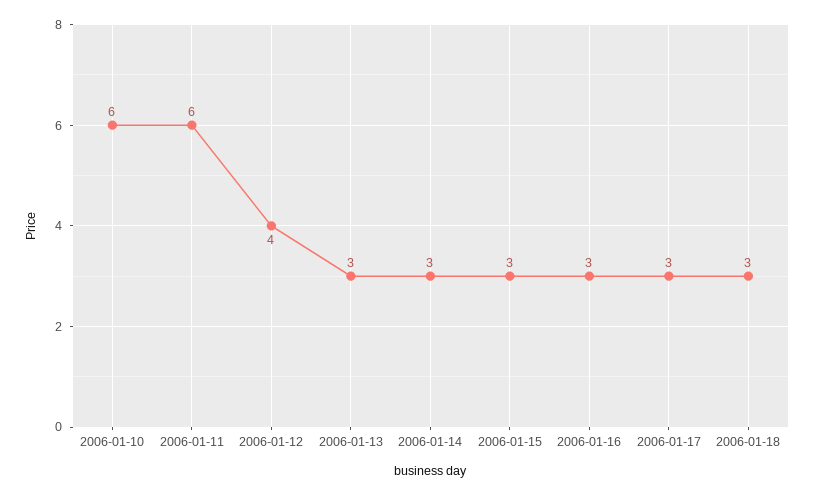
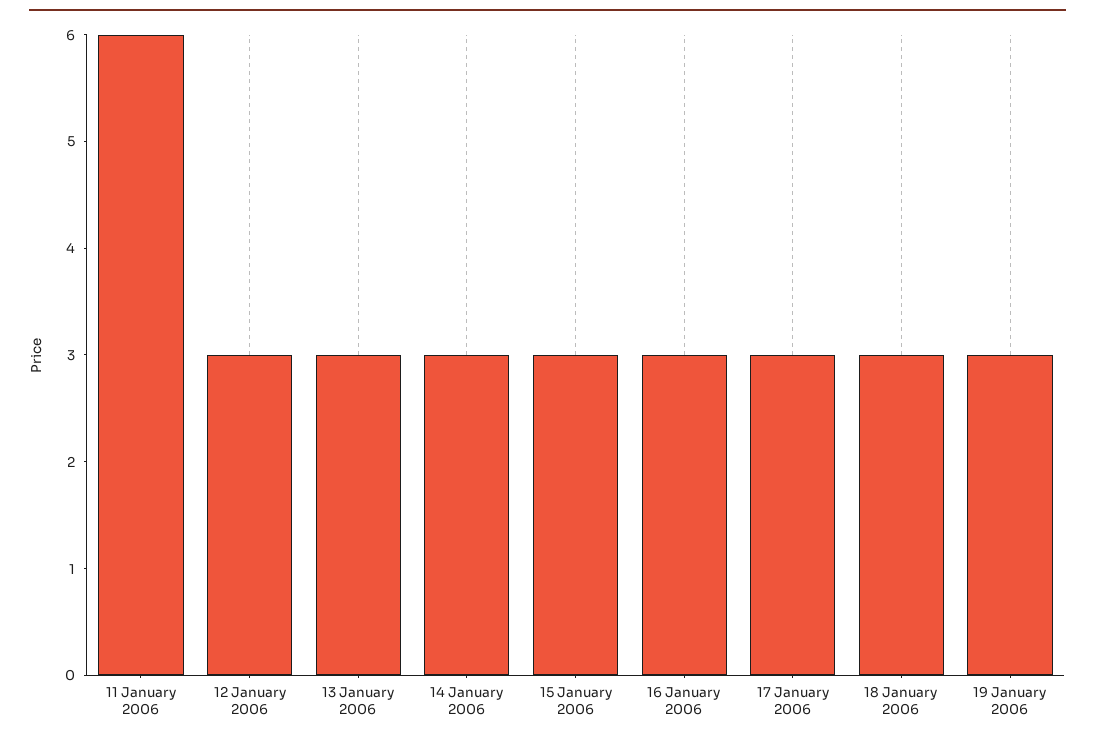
2006-01-10: 6 -> none
2006-01-12: 4 -> 3
19 January 2006: none -> 3

